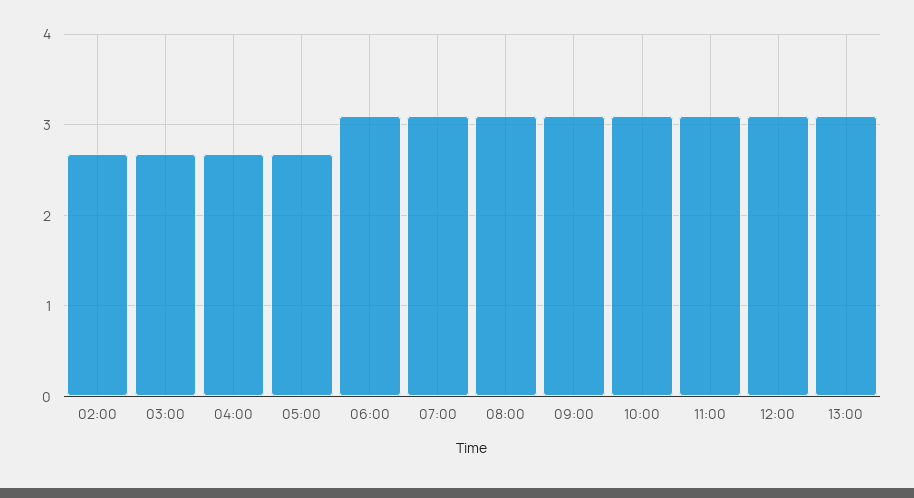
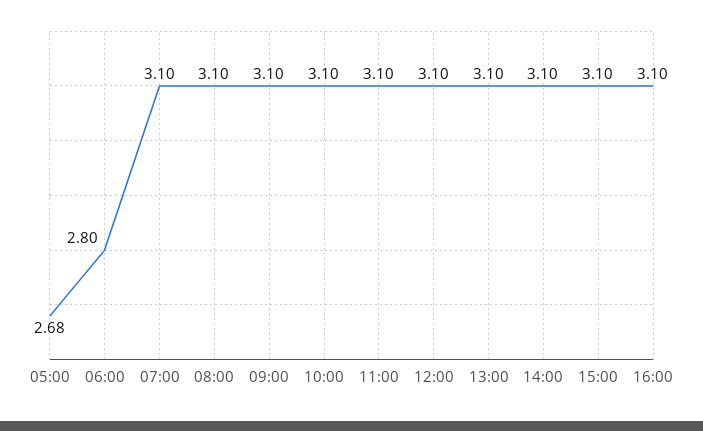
02:00: 2.7 -> none
03:00: 2.7 -> none
04:00: 2.7 -> none
06:00: 3.1 -> 2.8
14:00: none -> 3.1
15:00: none -> 3.1
16:00: none -> 3.1

